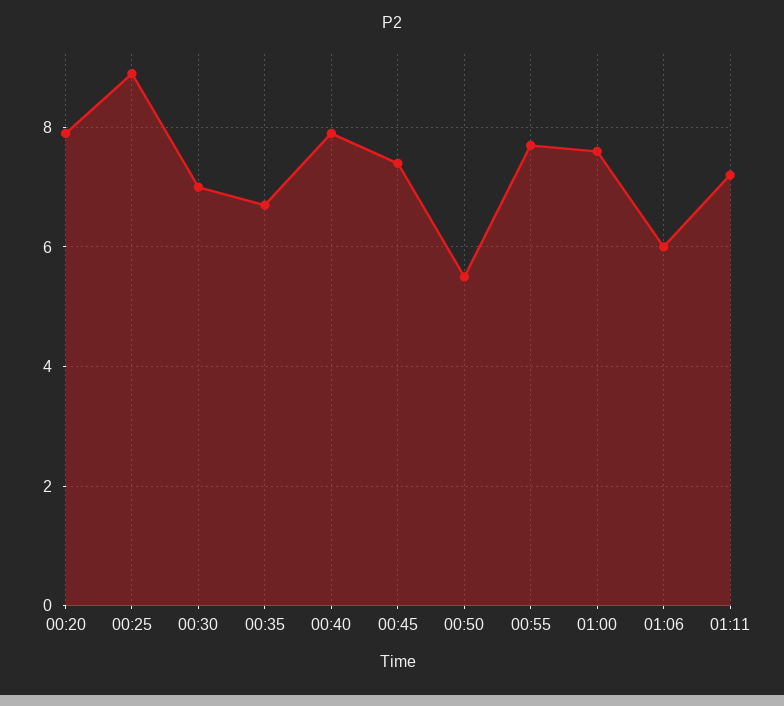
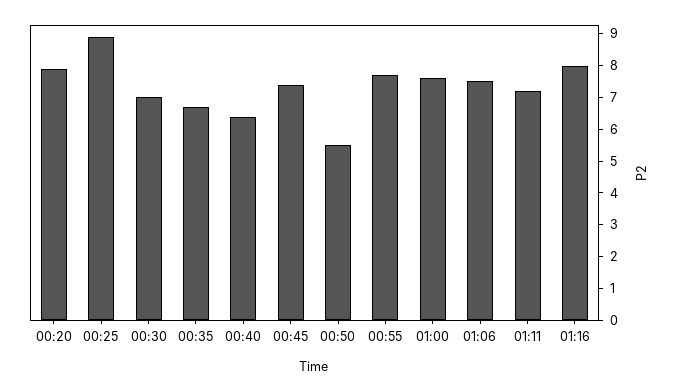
00:40: 8 -> 6.5
01:06: 6 -> 7.5
01:16: none -> 8

